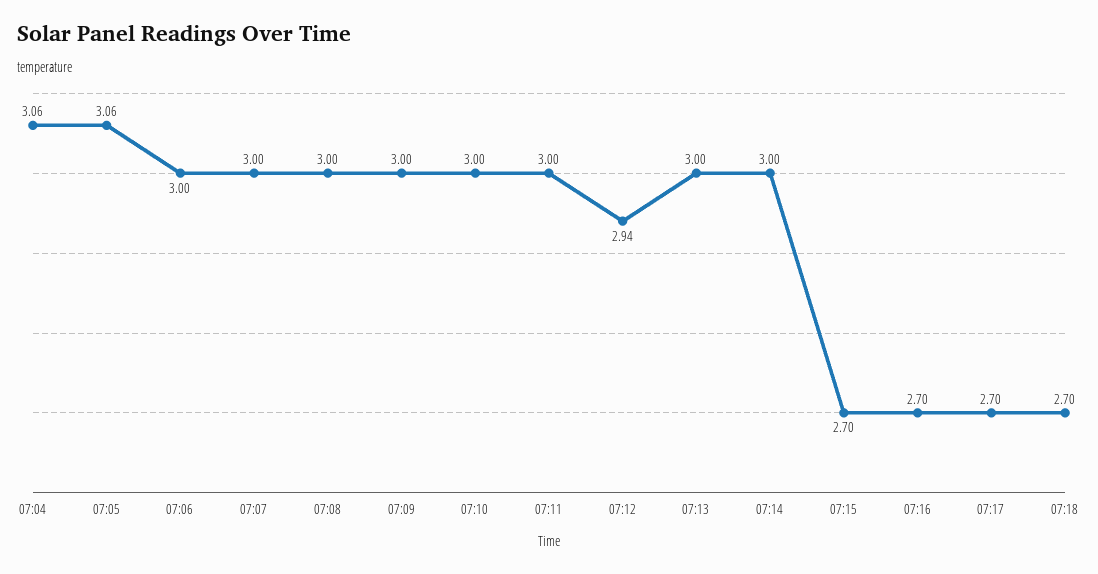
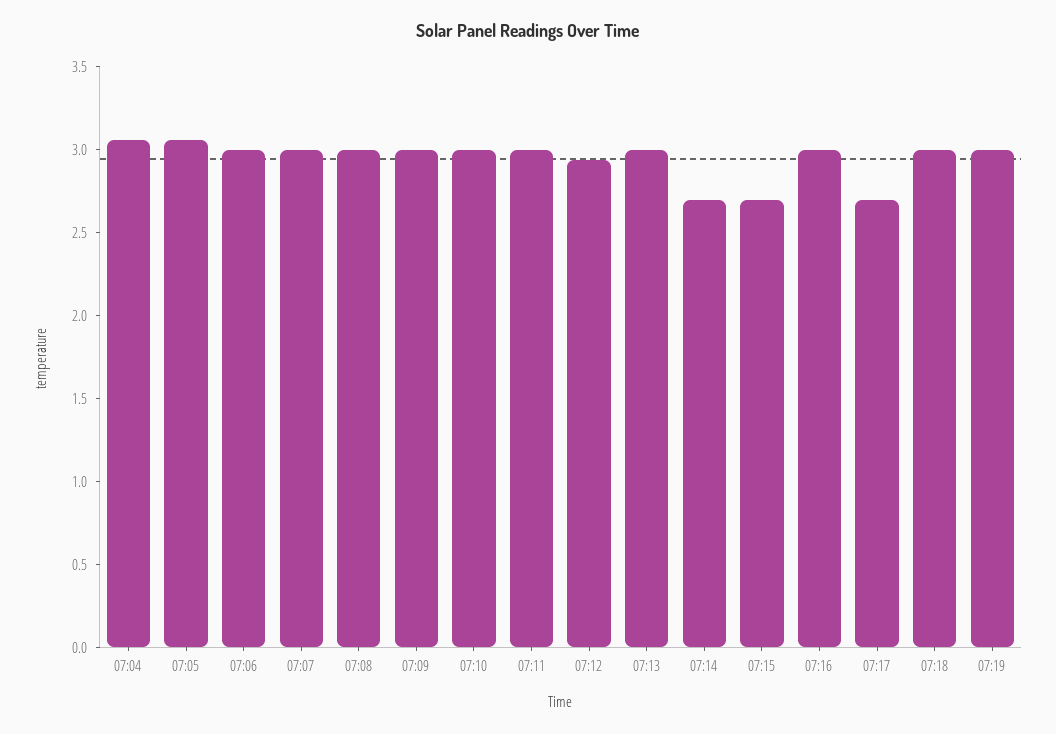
07:14: 3 -> 2.7
07:16: 2.7 -> 3
07:18: 2.7 -> 3
07:19: none -> 3

